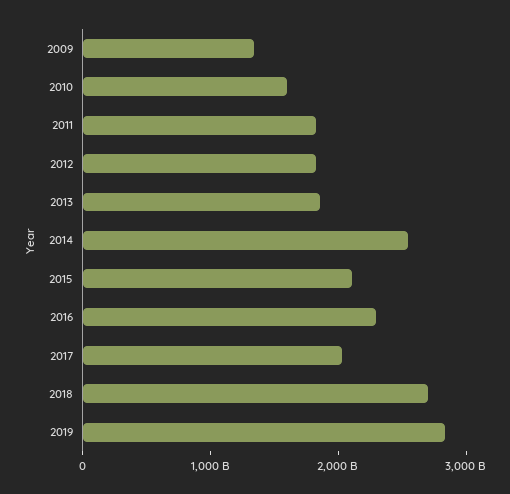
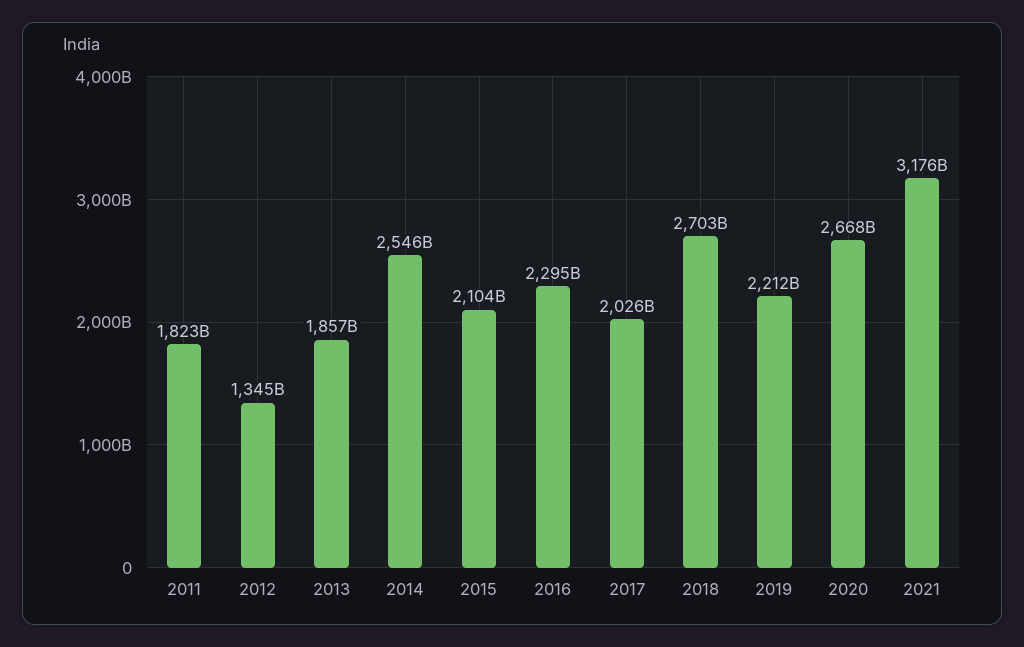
2009: 1400000000000 -> none
2010: 1600000000000 -> none
2012: 1800000000000 -> 1345000000000
2019: 2800000000000 -> 2212000000000
2020: none -> 2668000000000
2021: none -> 3176000000000

